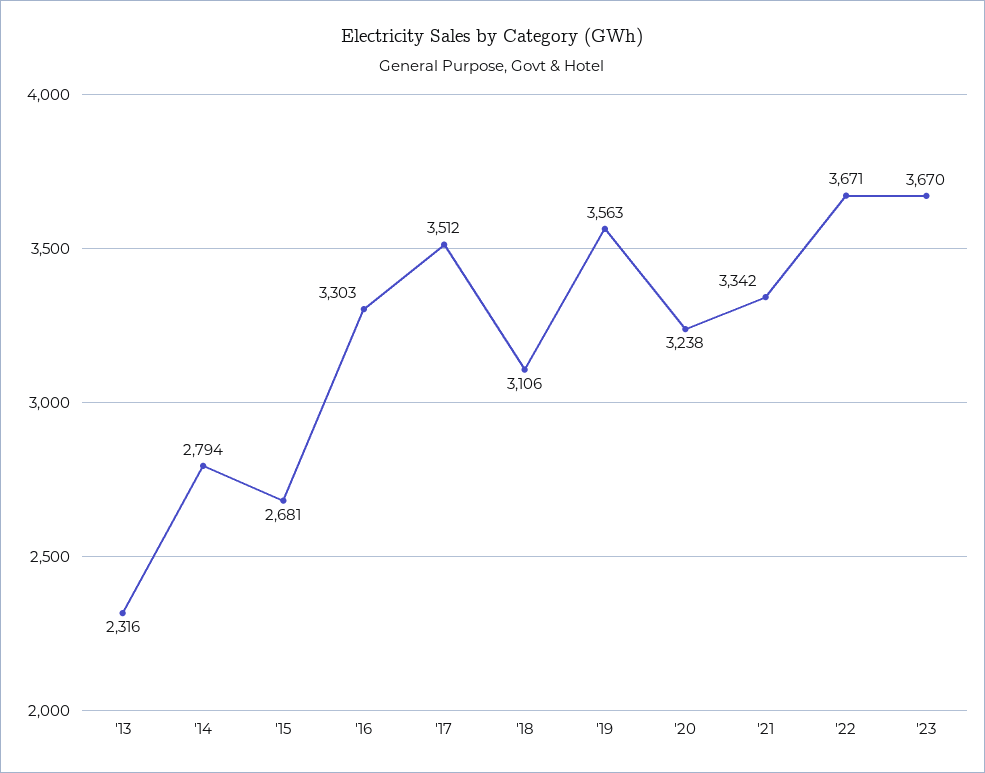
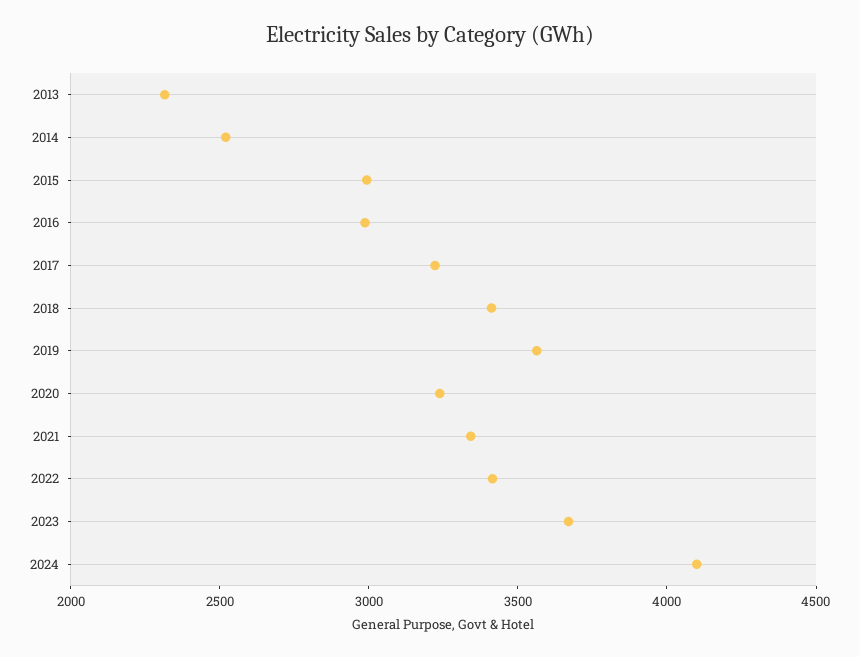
'14: 2794 -> 2500
'15: 2681 -> 3000
'16: 3303 -> 3000
'17: 3512 -> 3200
'18: 3106 -> 3400
'22: 3671 -> 3400
2024: none -> 4100

